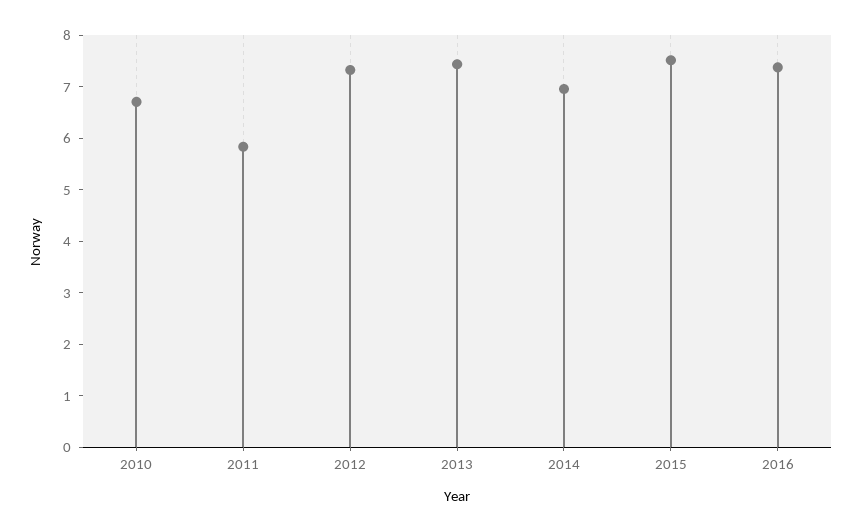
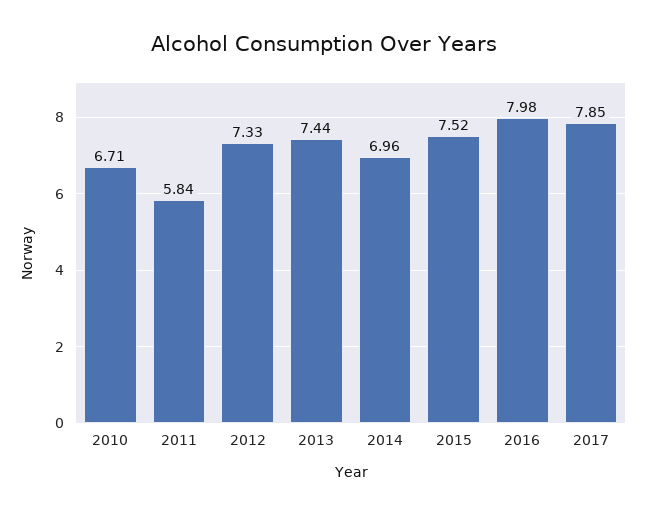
2016: 7.4 -> 7.98
2017: none -> 7.85

